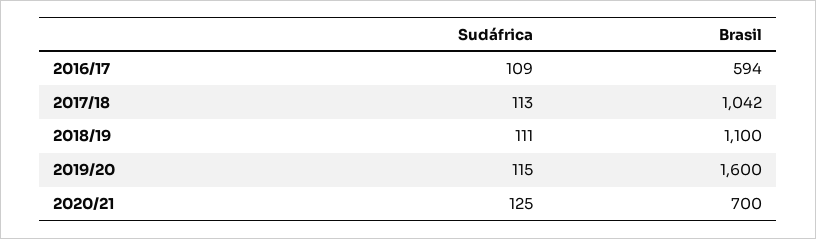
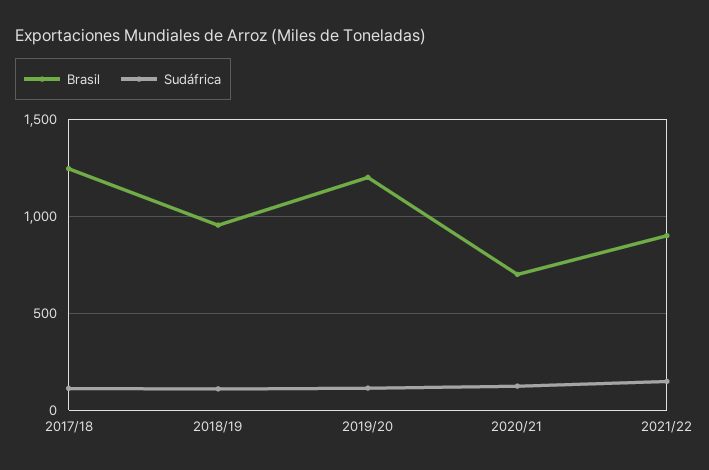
Sudáfrica, 2016/17: 109 -> none
Brasil, 2016/17: 594 -> none
Brasil, 2017/18: 1042 -> 1250
Brasil, 2018/19: 1100 -> 950
Brasil, 2019/20: 1600 -> 1200
Brasil, 2021/22: none -> 900
Sudáfrica, 2021/22: none -> 150

